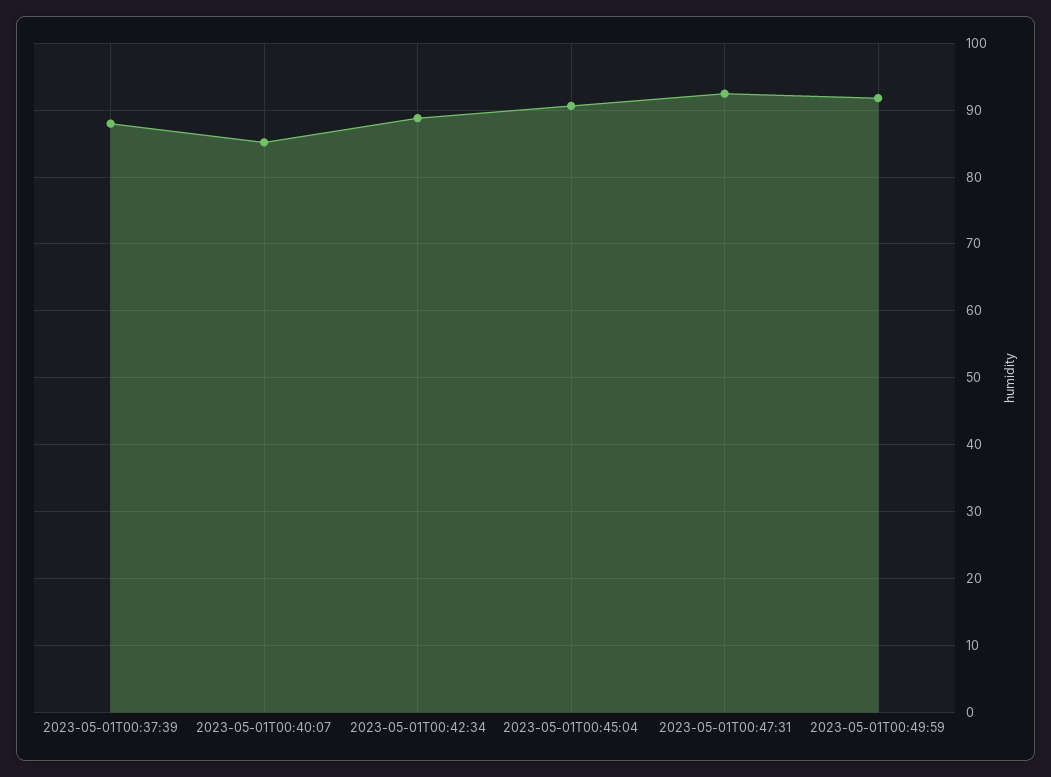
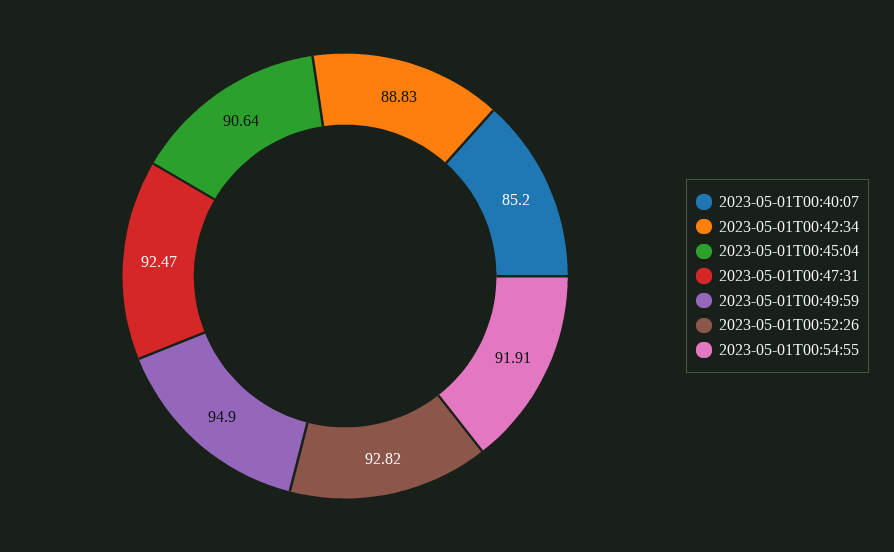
2023-05-01T00:37:39: 88 -> none
2023-05-01T00:49:59: 92 -> 94.9
2023-05-01T00:52:26: none -> 92.82
2023-05-01T00:54:55: none -> 91.91

